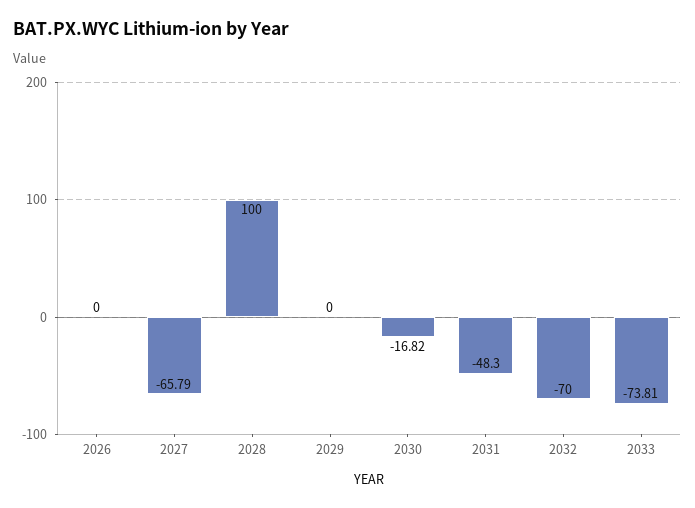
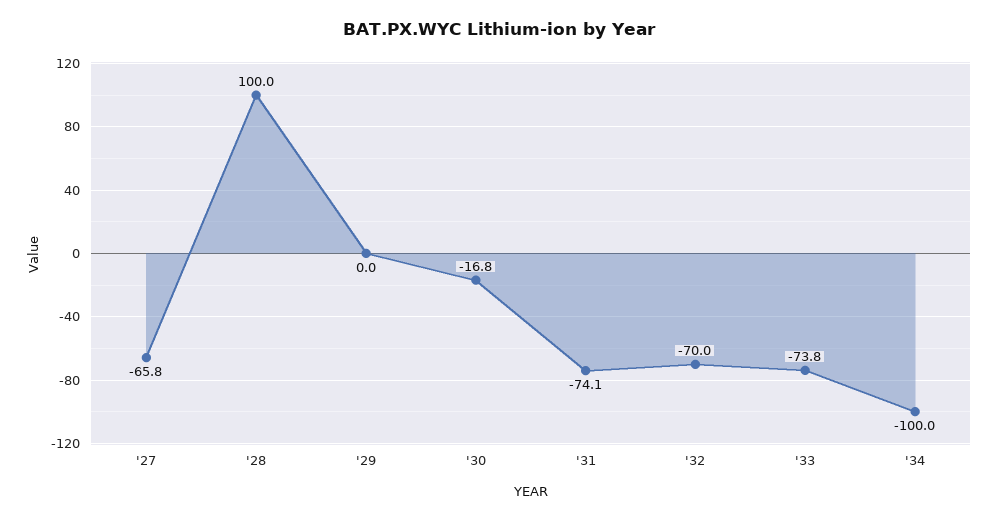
2026: 0 -> none
2031: -48.3 -> -74.1
'34: none -> -100

